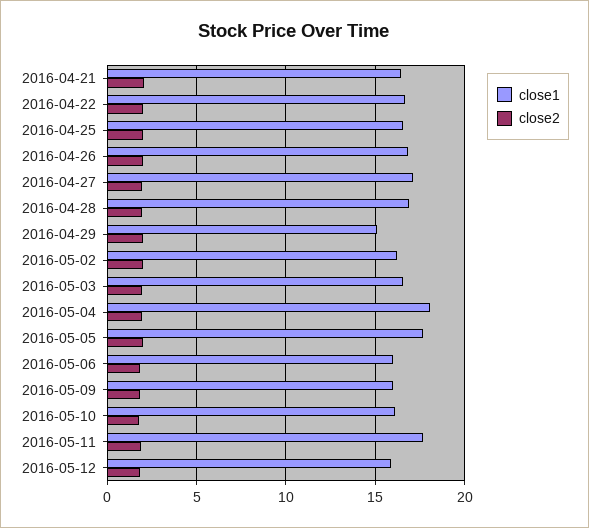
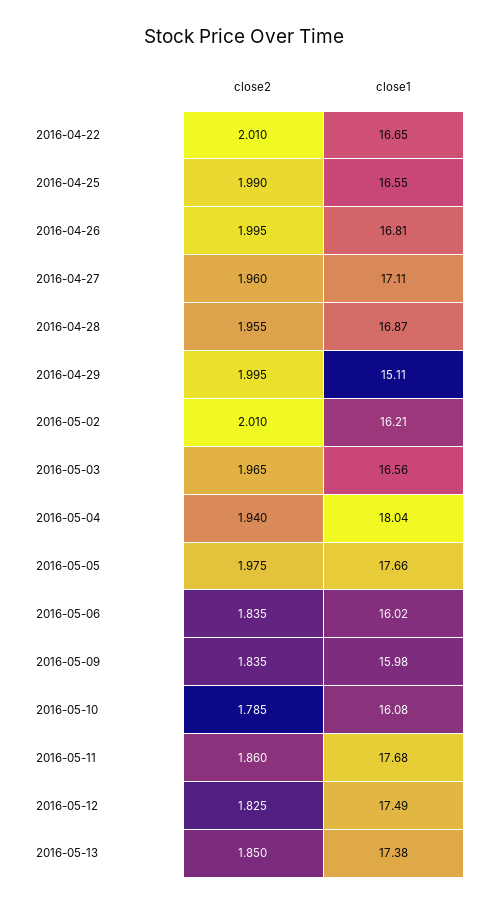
close1, 2016-04-21: 16.5 -> none
close2, 2016-04-21: 2 -> none
close1, 2016-05-12: 16 -> 17.49
close2, 2016-05-13: none -> 1.85
close1, 2016-05-13: none -> 17.38

